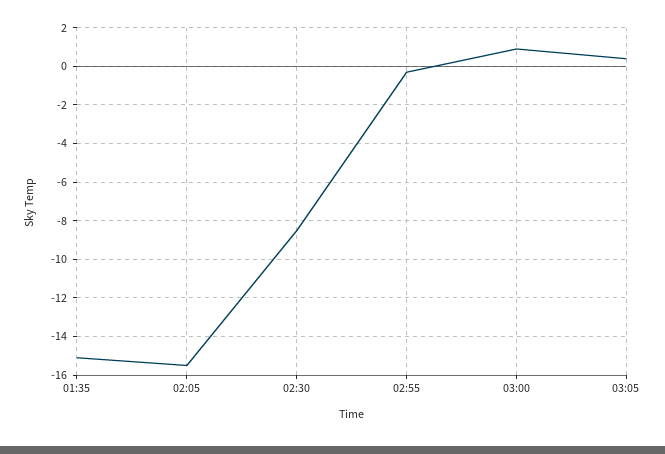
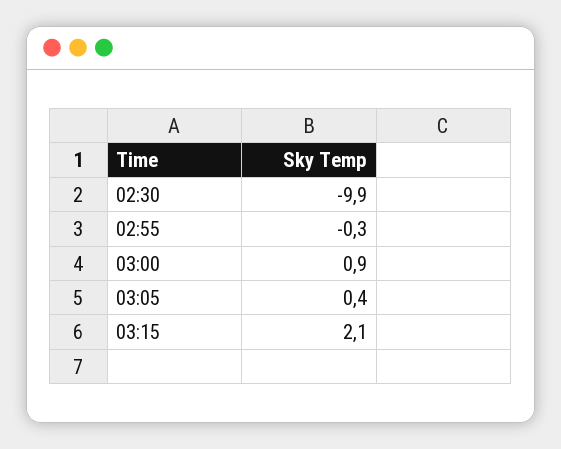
01:35: -15 -> none
02:05: -15.5 -> none
02:30: -8.5 -> -9.9
03:15: none -> 2.1

